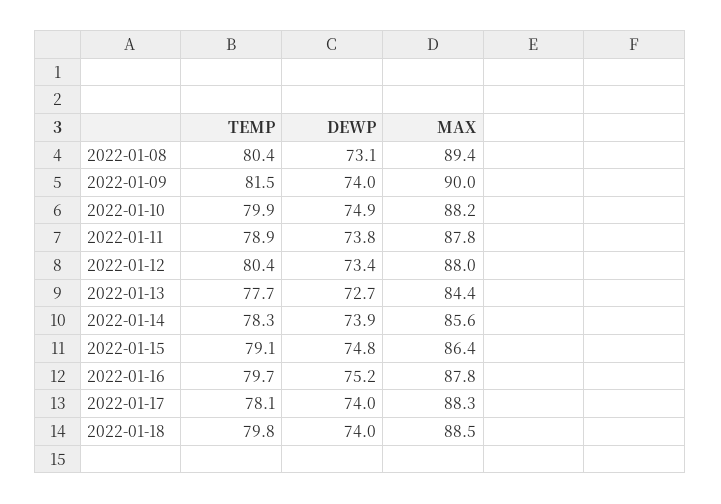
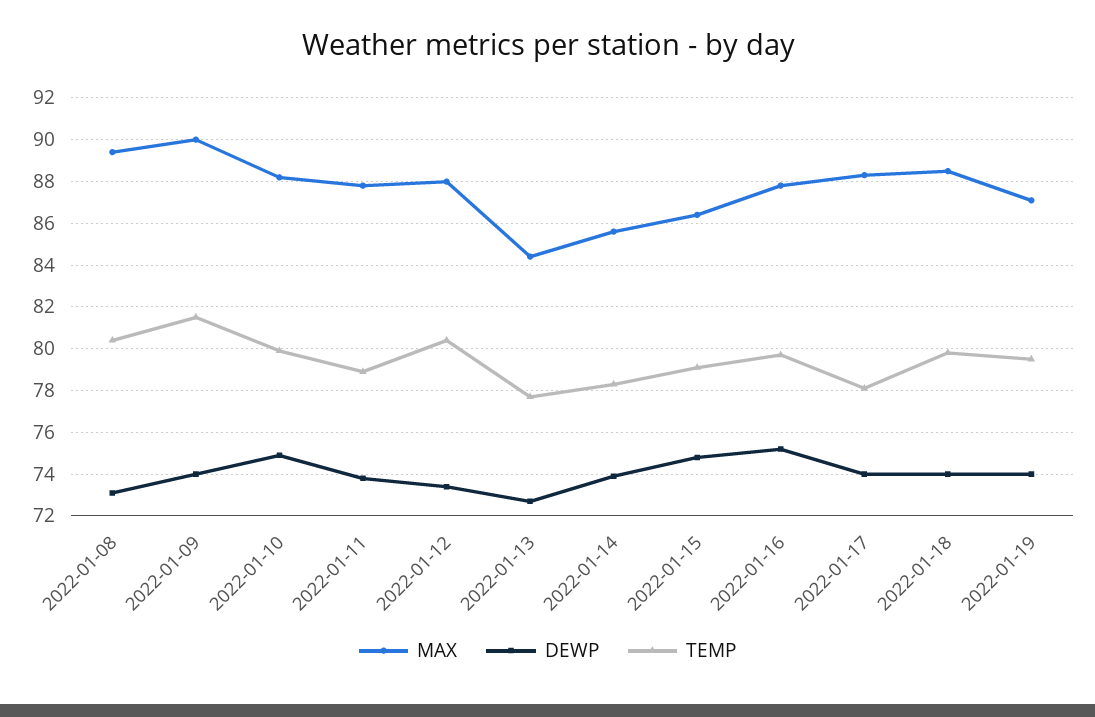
MAX, 2022-01-19: none -> 87
DEWP, 2022-01-19: none -> 74
TEMP, 2022-01-19: none -> 79.5

